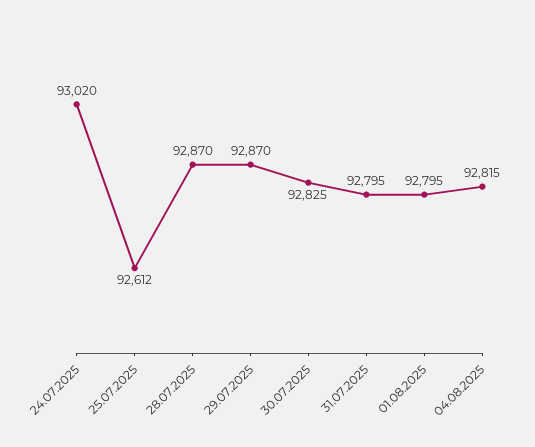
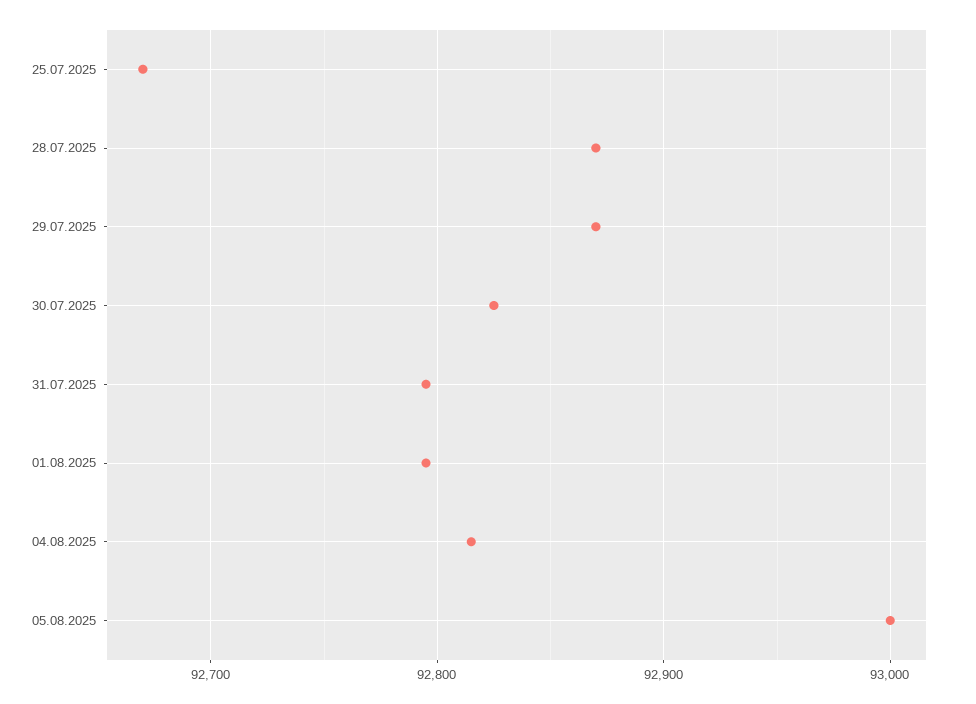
24.07.2025: 93020 -> none
25.07.2025: 92612 -> 92670
05.08.2025: none -> 93000

